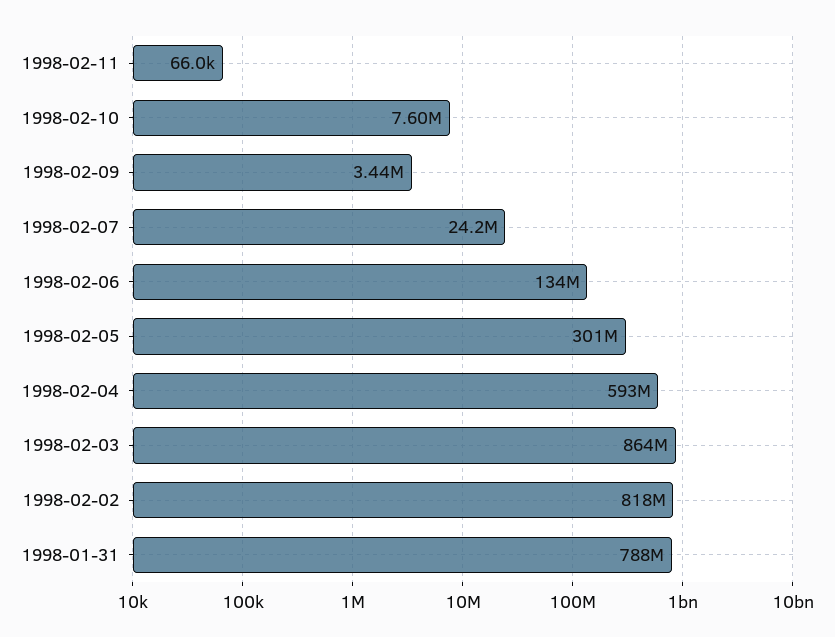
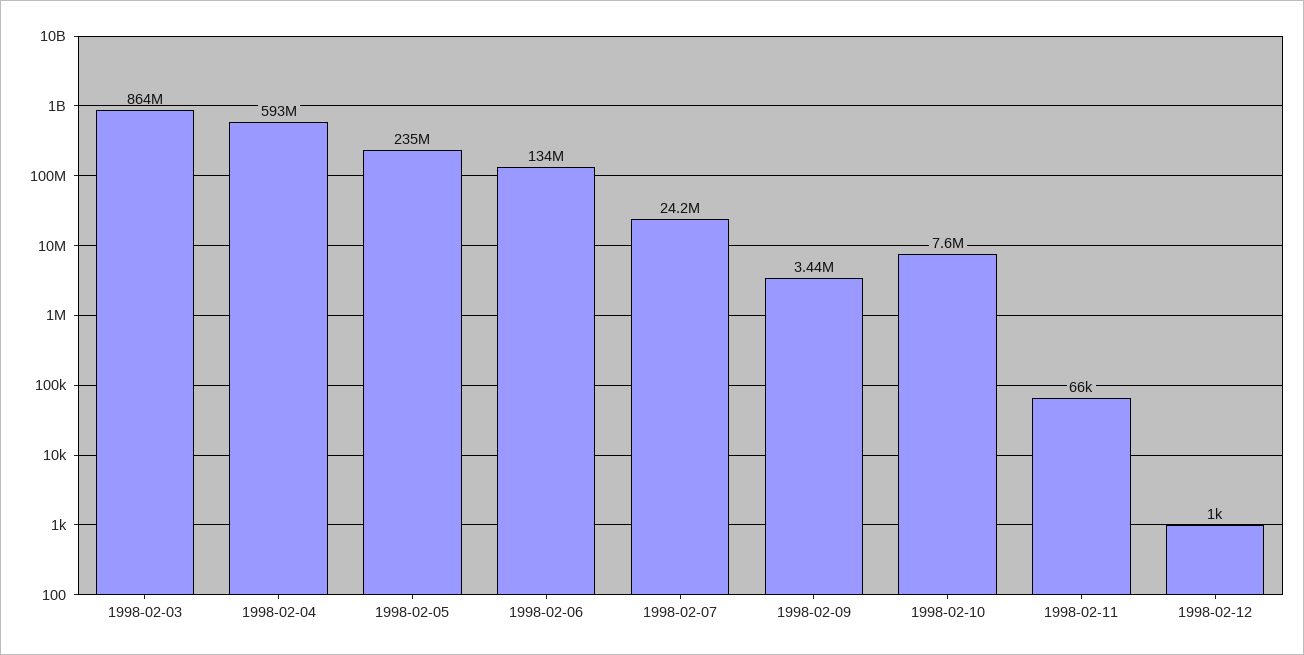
1998-02-05: 301000000 -> 235000000
1998-02-02: 818000000 -> none
1998-01-31: 788000000 -> none
1998-02-12: none -> 1000

